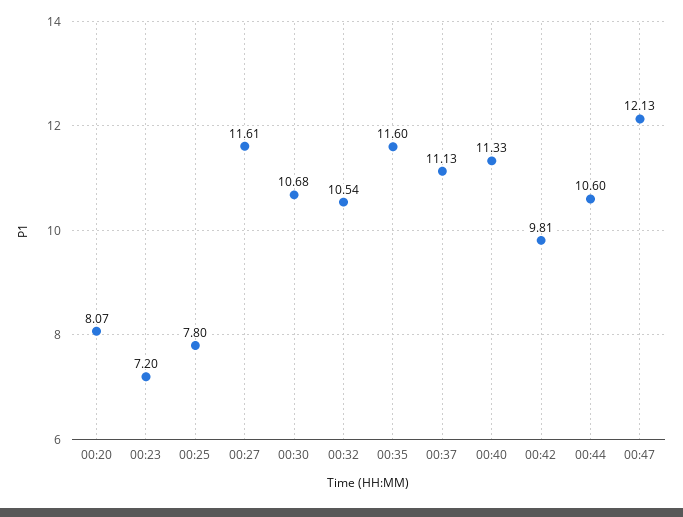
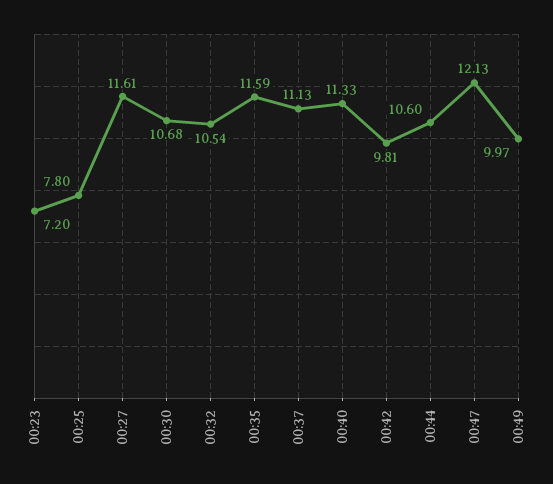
00:20: 8.07 -> none
00:35: 11.6 -> 11.59
00:49: none -> 9.97

